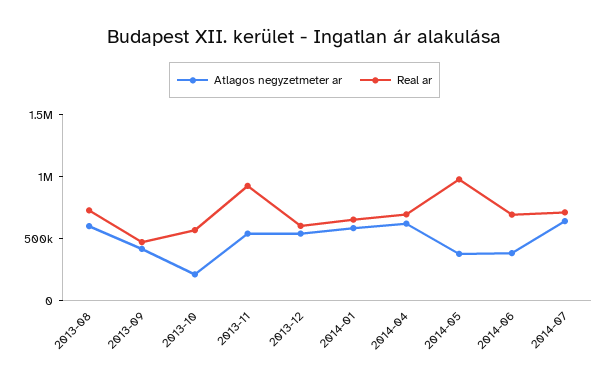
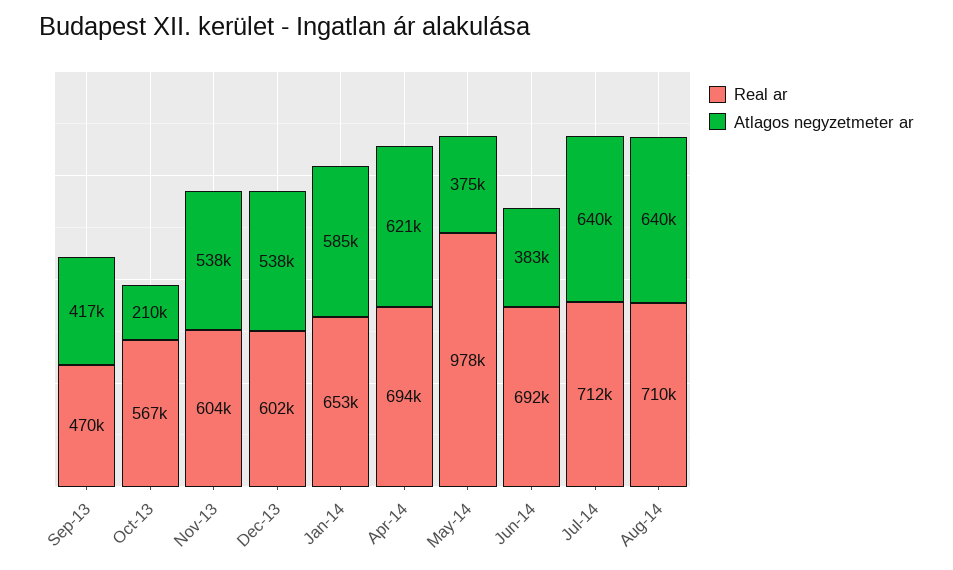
Atlagos negyzetmeter ar, 2013-08: 600000 -> none
Real ar, 2013-08: 700000 -> none
Real ar, 2013-11: 900000 -> 604000
Real ar, Aug-14: none -> 710000
Atlagos negyzetmeter ar, Aug-14: none -> 640000

